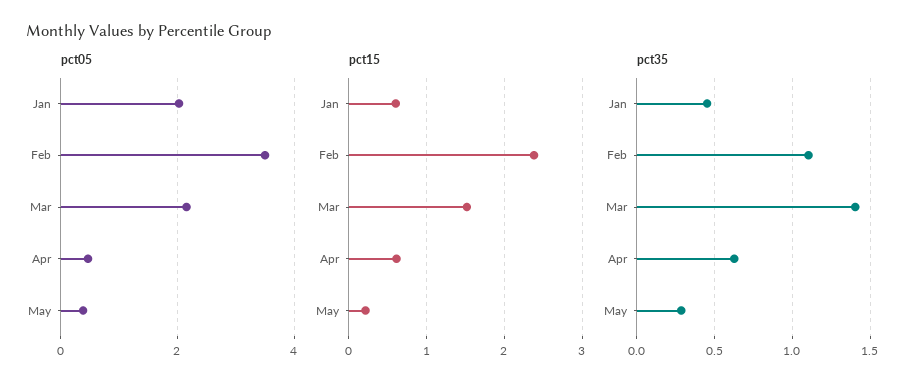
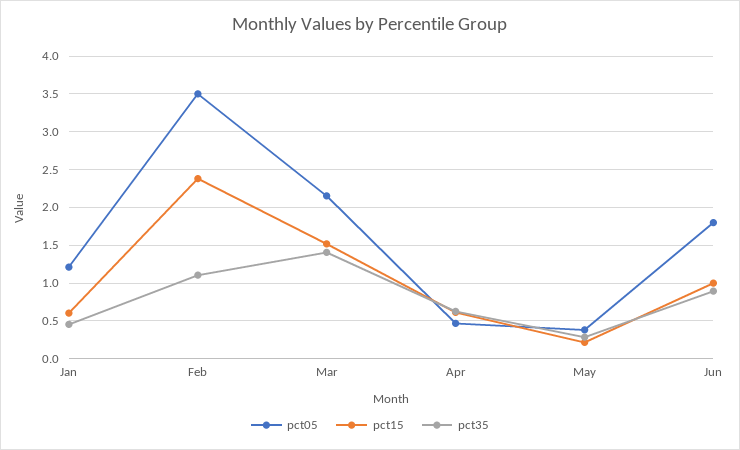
pct05, Jan: 2 -> 1.2
pct05, Jun: none -> 1.8
pct15, Jun: none -> 1
pct35, Jun: none -> 0.9

